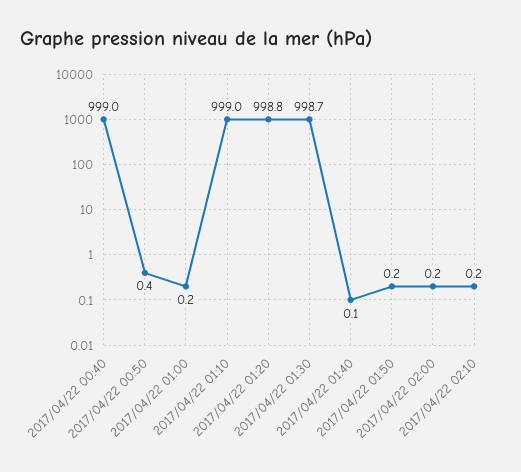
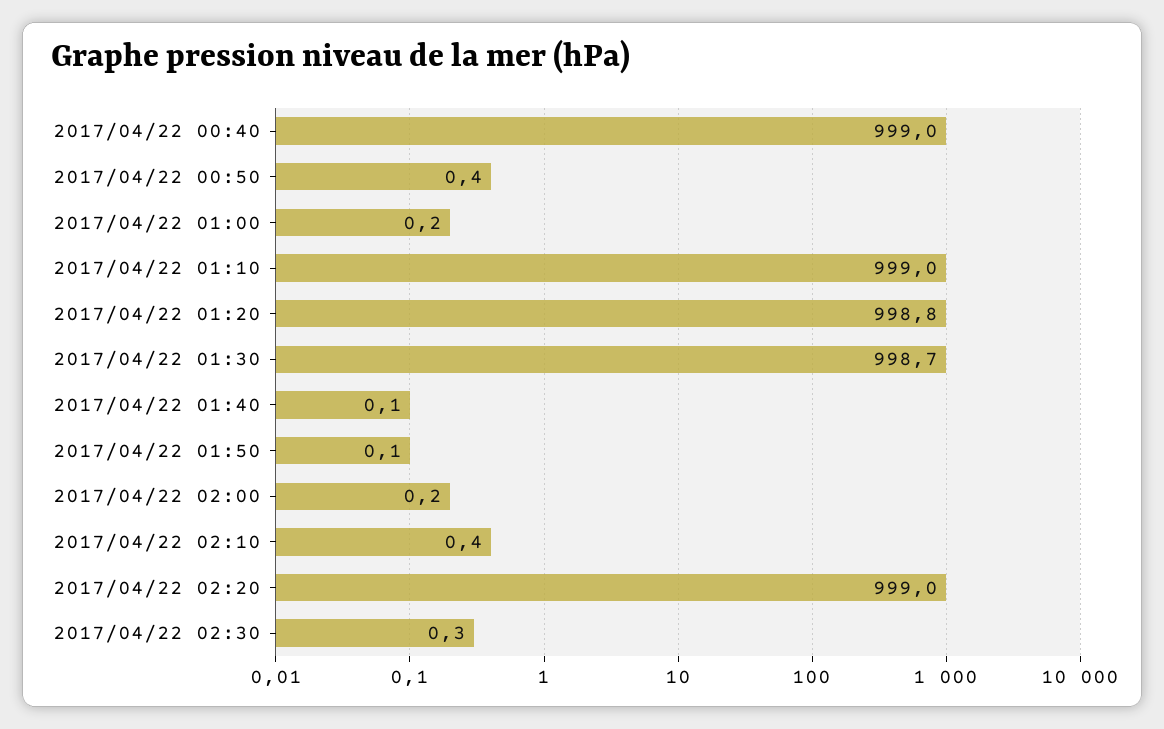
2017/04/22 01:50: 0.2 -> 0.1
2017/04/22 02:10: 0.2 -> 0.4
2017/04/22 02:20: none -> 999
2017/04/22 02:30: none -> 0.3

